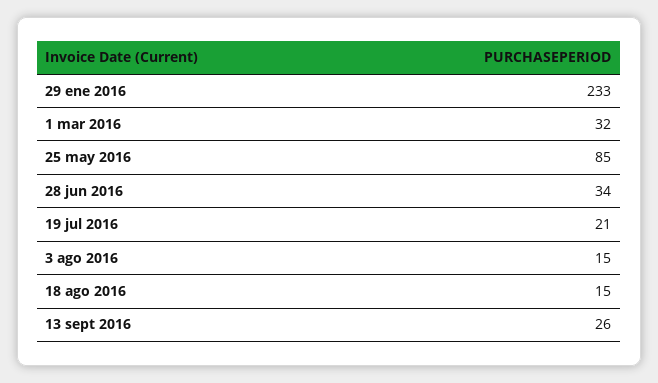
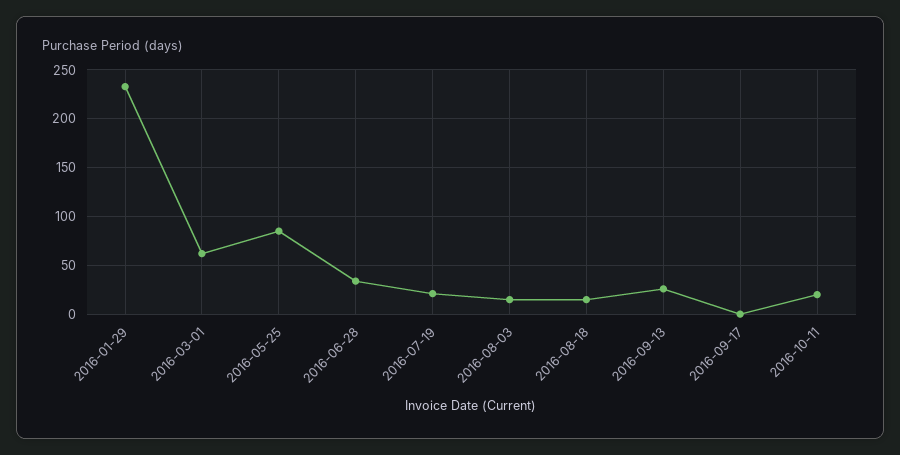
1 mar 2016: 32 -> 60
2016-09-17: none -> 0
2016-10-11: none -> 20

